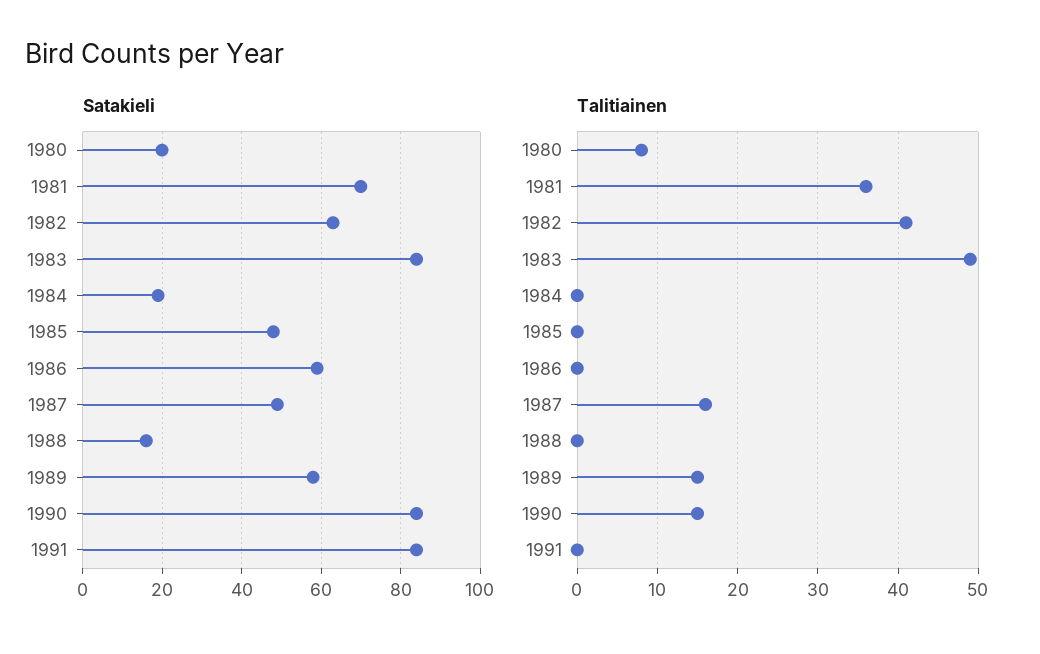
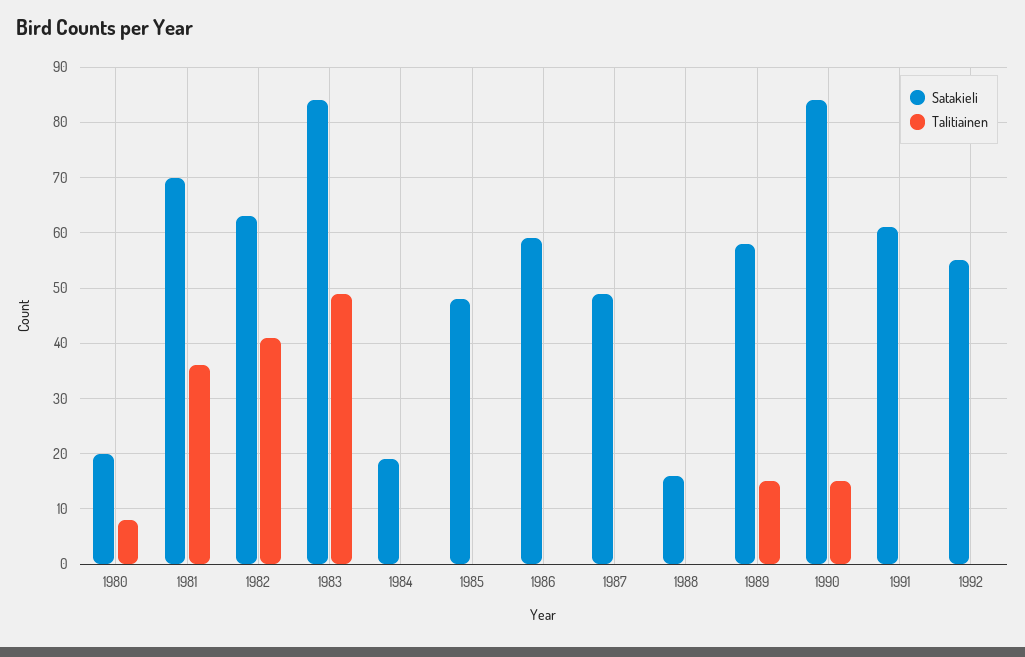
Satakieli, 1991: 85 -> 60
Talitiainen, 1987: 16 -> 0
Satakieli, 1992: none -> 55
Talitiainen, 1992: none -> 0

